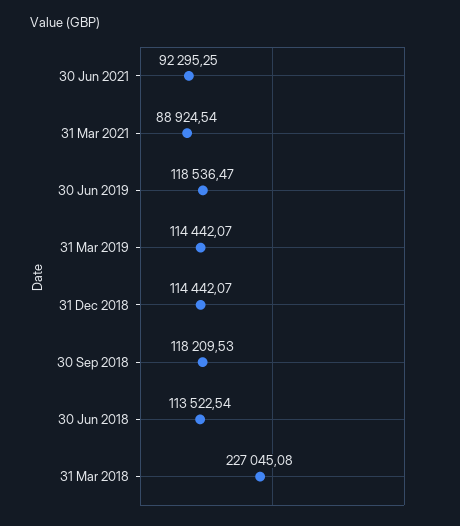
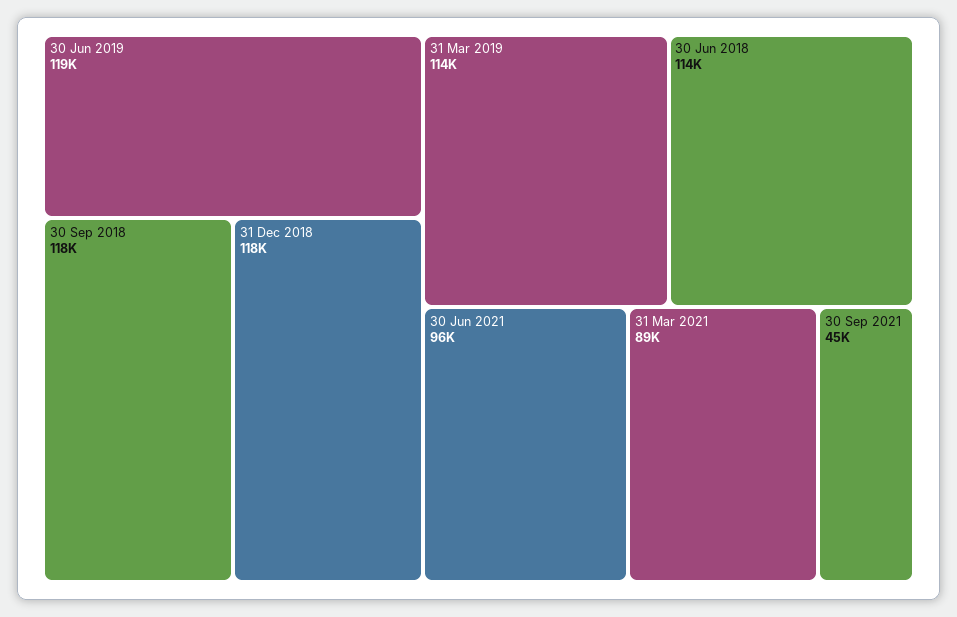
30 Jun 2021: 92295.25 -> 96000
31 Dec 2018: 114442.07 -> 118000
31 Mar 2018: 227045.08 -> none
30 Sep 2021: none -> 45000

